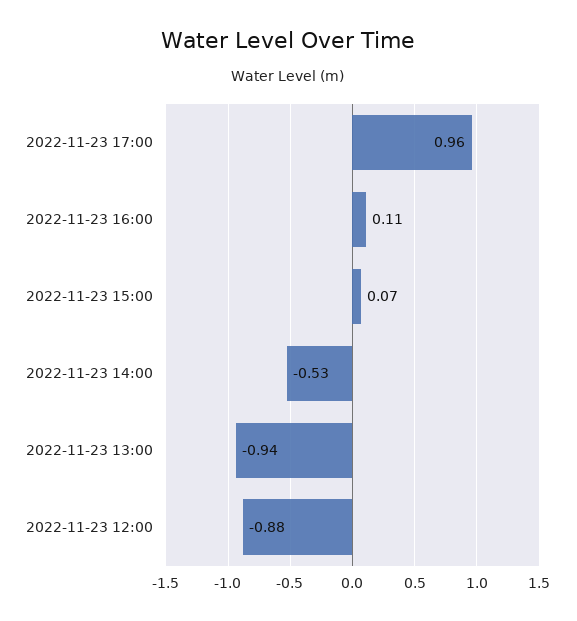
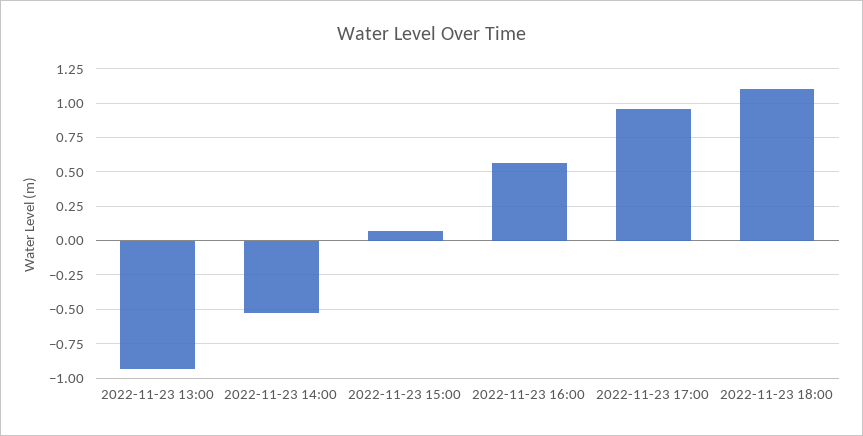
2022-11-23 16:00: 0.11 -> 0.55
2022-11-23 12:00: -0.88 -> none
2022-11-23 18:00: none -> 1.1

